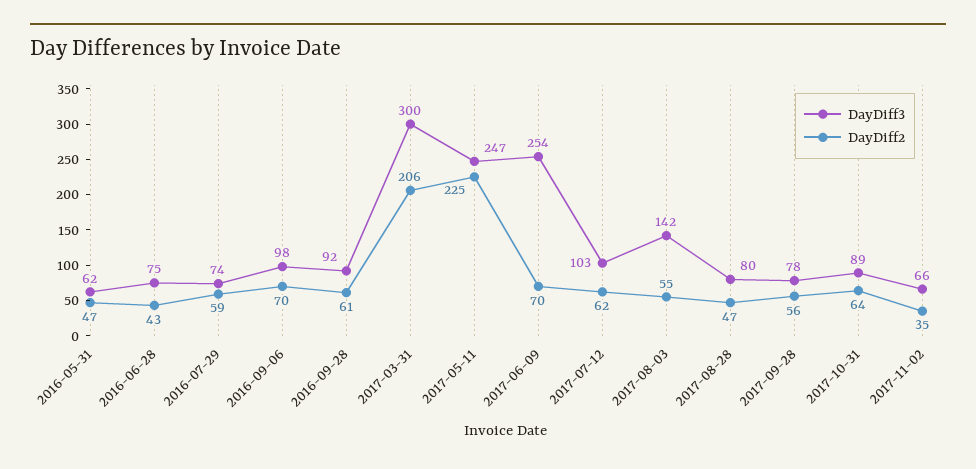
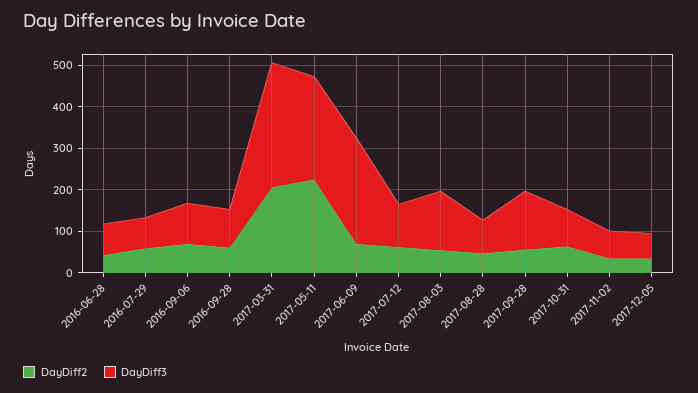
DayDiff3, 2016-05-31: 62 -> none
DayDiff2, 2016-05-31: 47 -> none
DayDiff3, 2017-09-28: 78 -> 140
DayDiff2, 2017-12-05: none -> 40
DayDiff3, 2017-12-05: none -> 60

